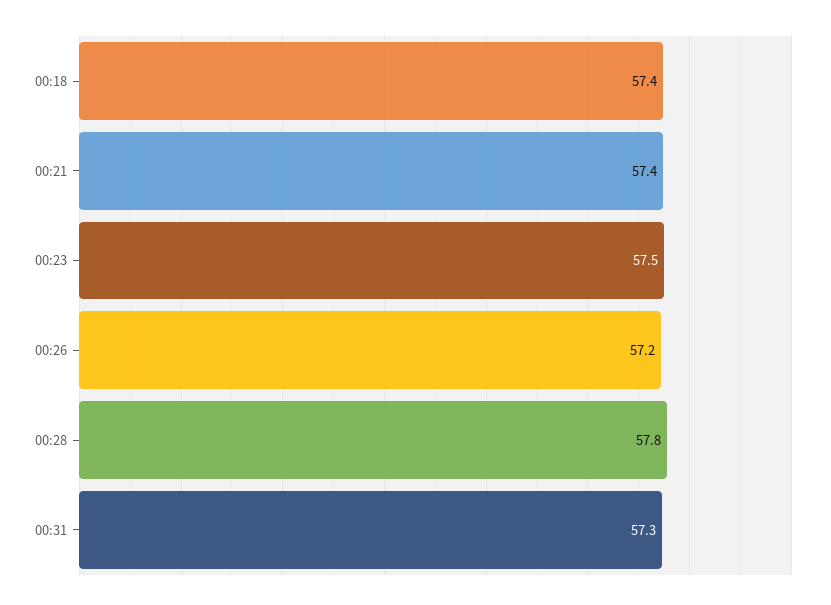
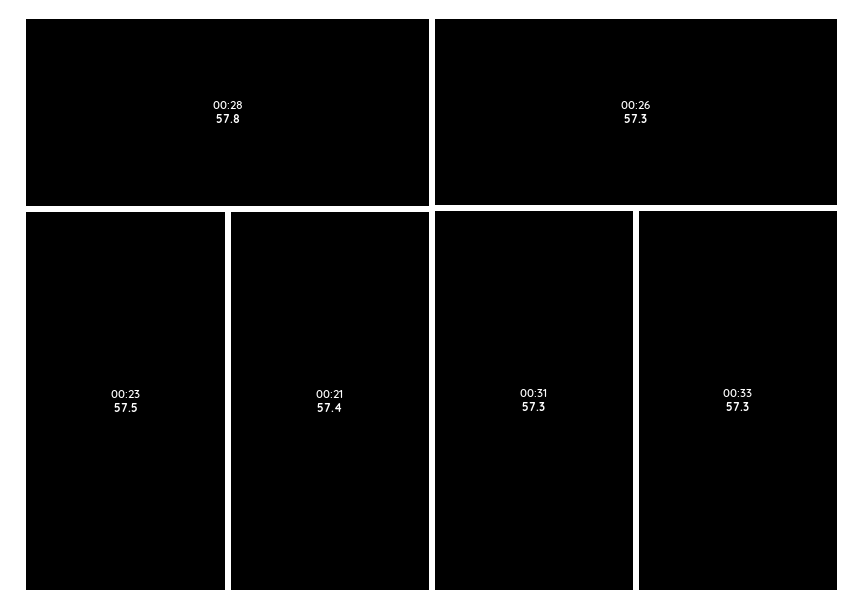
00:18: 57.4 -> none
00:26: 57.2 -> 57.3
00:33: none -> 57.3

